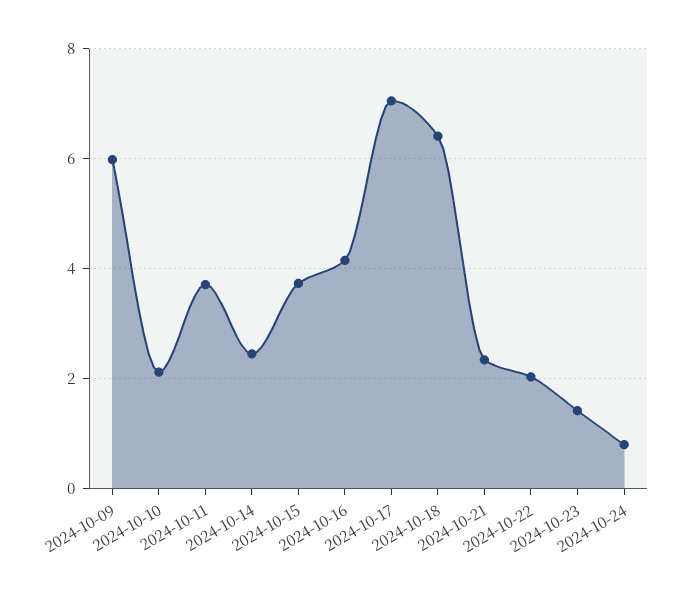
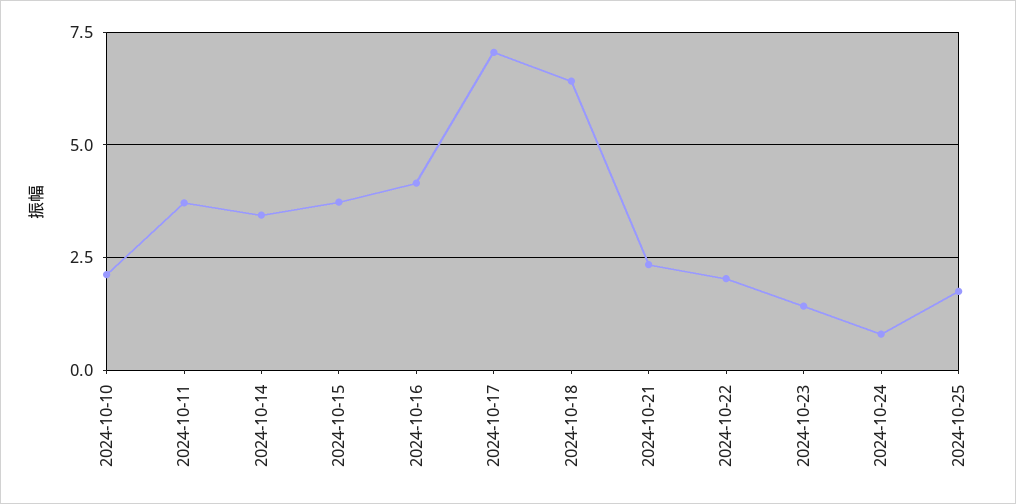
2024-10-09: 6 -> none
2024-10-14: 2.4 -> 3.5
2024-10-25: none -> 1.75

